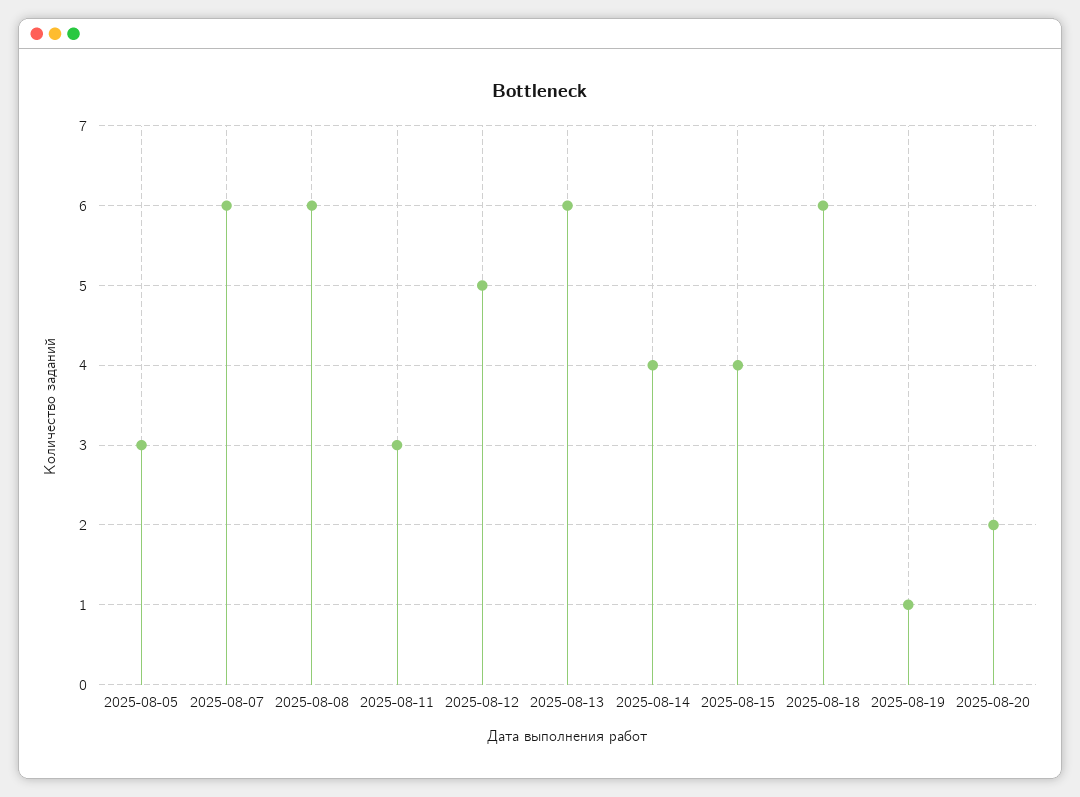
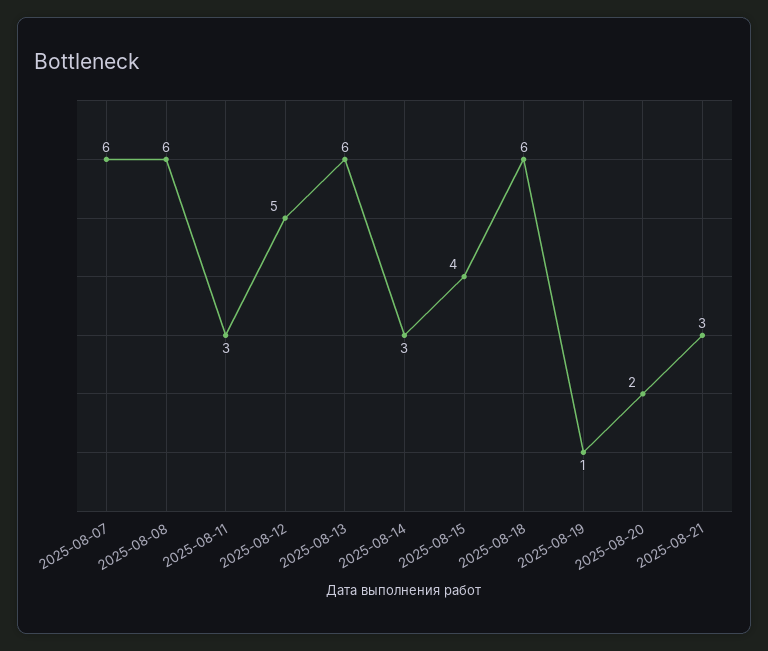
2025-08-05: 3 -> none
2025-08-14: 4 -> 3
2025-08-21: none -> 3

